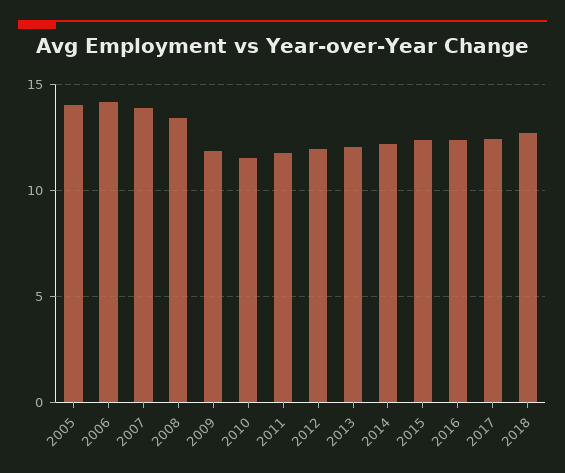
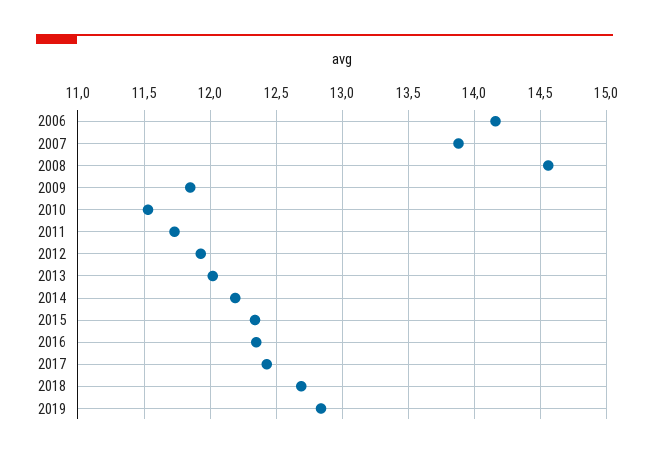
2005: 14 -> none
2008: 13.5 -> 14.55
2019: none -> 12.85

